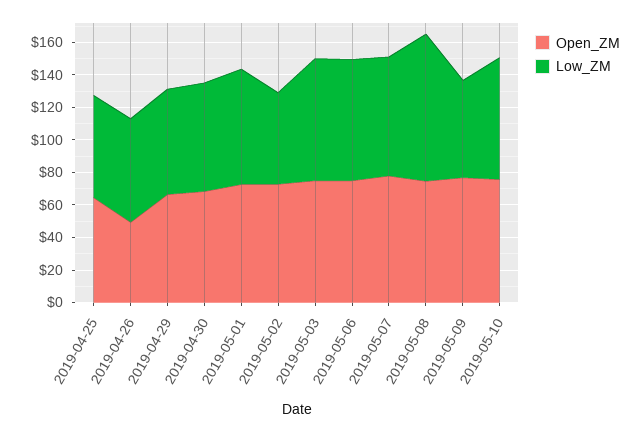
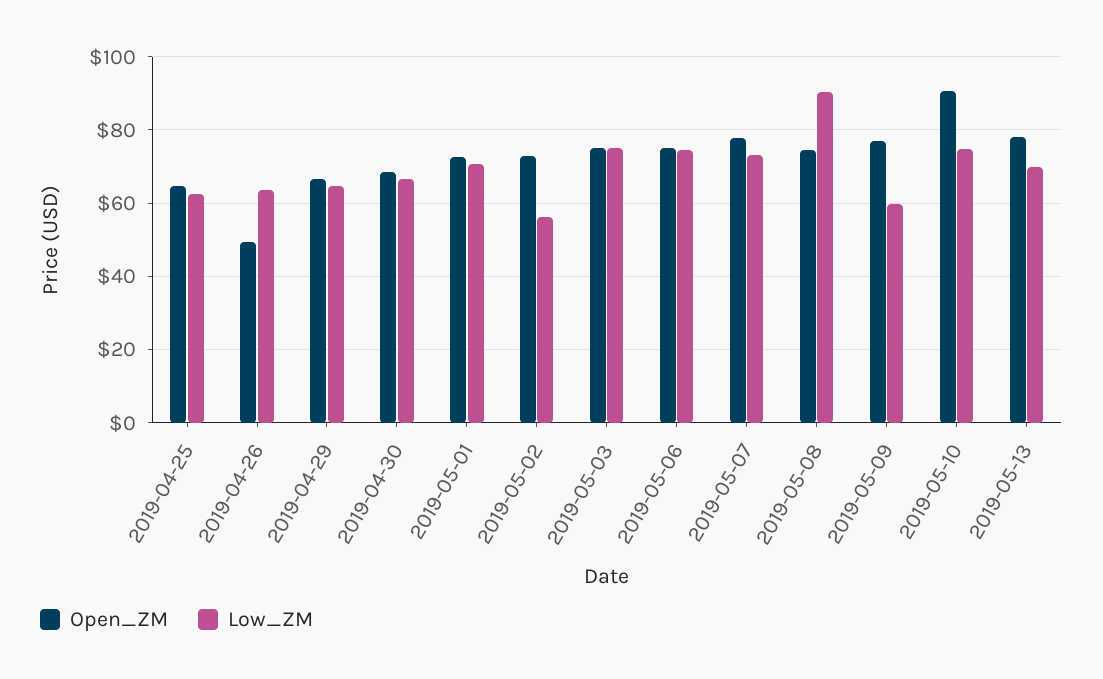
Open_ZM, 2019-05-10: 75 -> 90
Open_ZM, 2019-05-13: none -> 78
Low_ZM, 2019-05-13: none -> 70

